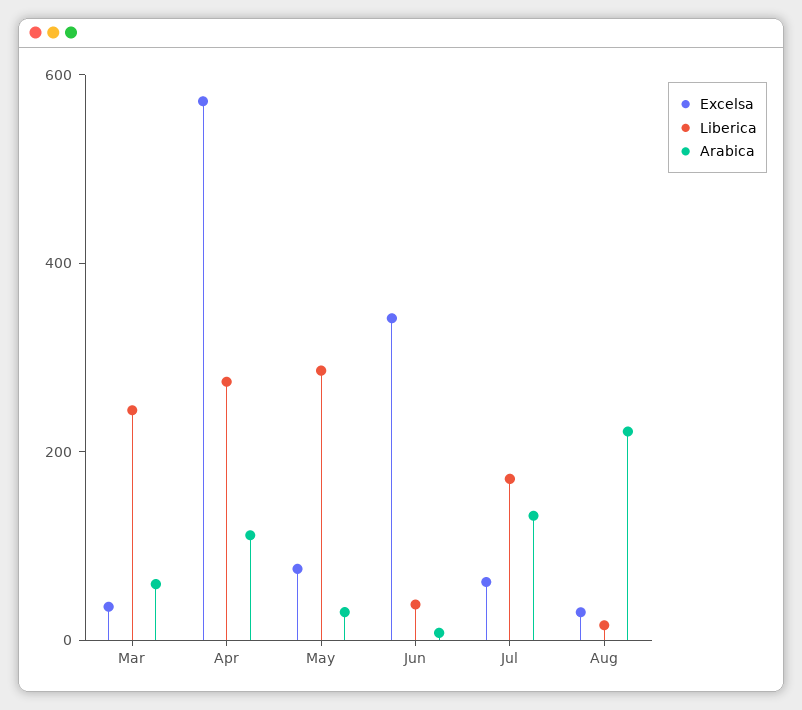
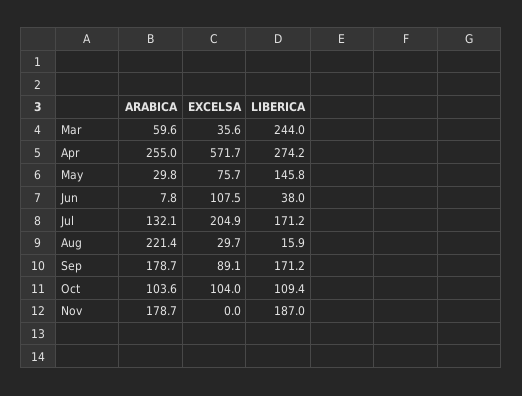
Arabica, Apr: 100 -> 255
Liberica, May: 300 -> 145.8
Excelsa, Jun: 350 -> 107.5
Excelsa, Jul: 50 -> 204.9
Arabica, Sep: none -> 178.7
Excelsa, Sep: none -> 89.1
Liberica, Sep: none -> 171.2
Arabica, Oct: none -> 103.6
Excelsa, Oct: none -> 104
Liberica, Oct: none -> 109.4
Arabica, Nov: none -> 178.7
Excelsa, Nov: none -> 0
Liberica, Nov: none -> 187

